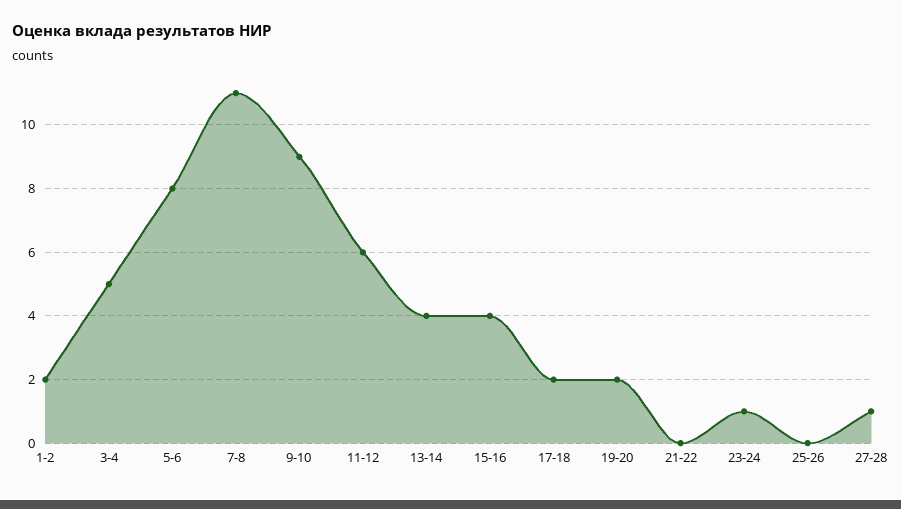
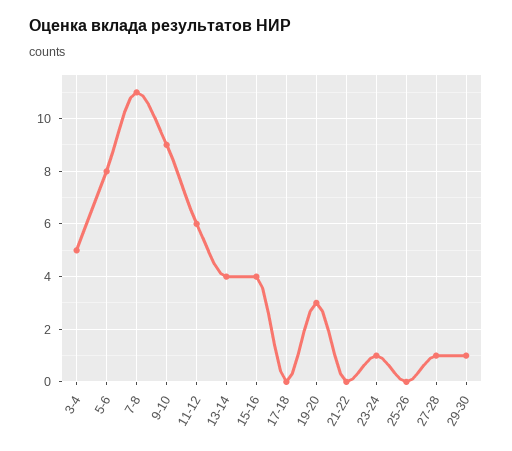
1-2: 2 -> none
17-18: 2 -> 0
19-20: 2 -> 3
29-30: none -> 1

